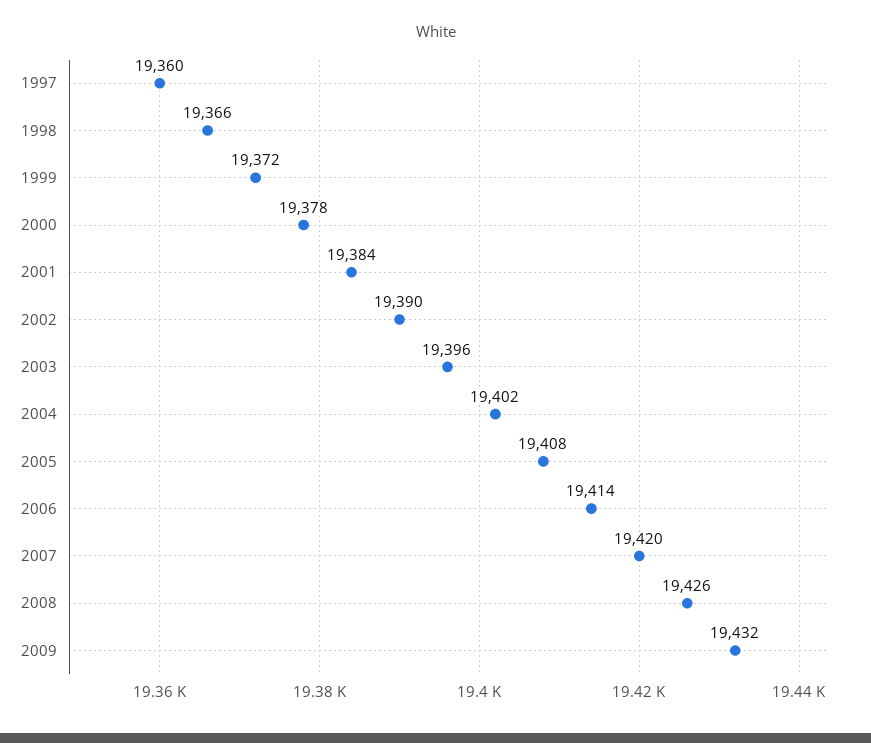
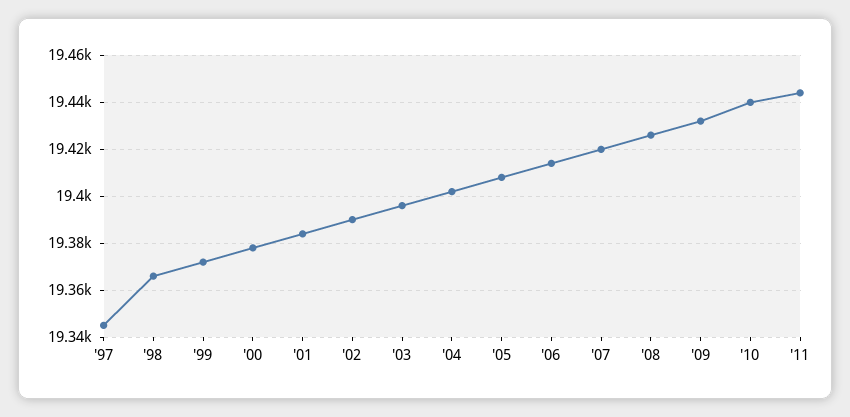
1997: 19360 -> 19345
'10: none -> 19440
'11: none -> 19445

